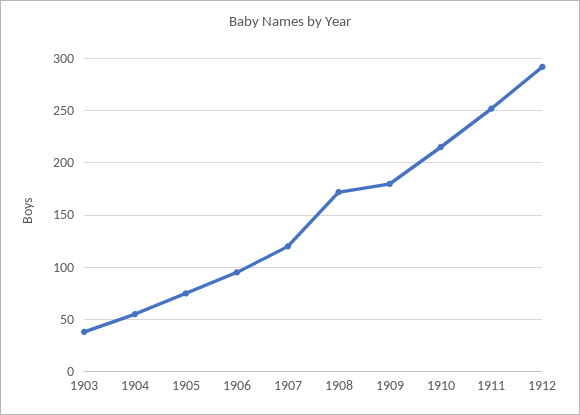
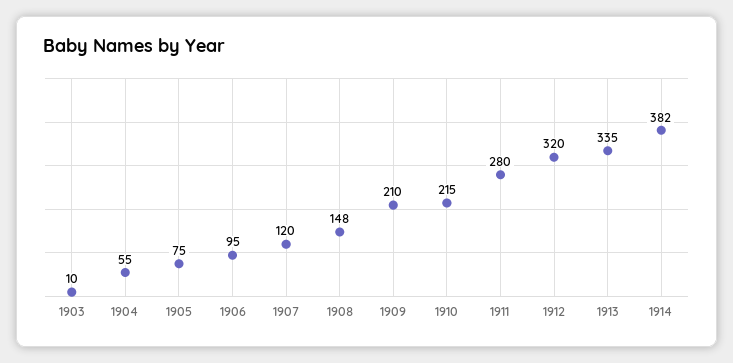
1903: 40 -> 10
1908: 170 -> 148
1909: 180 -> 210
1911: 250 -> 280
1912: 290 -> 320
1913: none -> 335
1914: none -> 382

